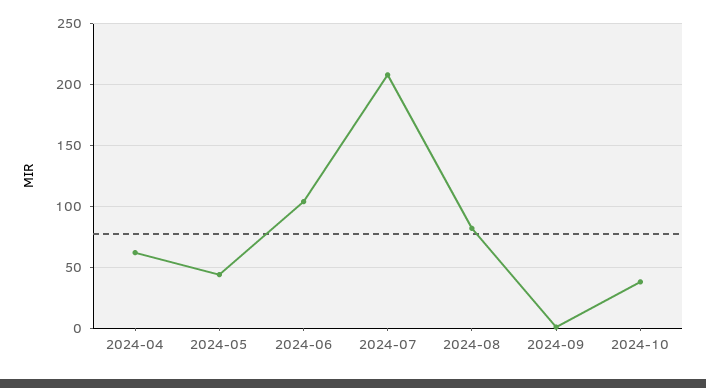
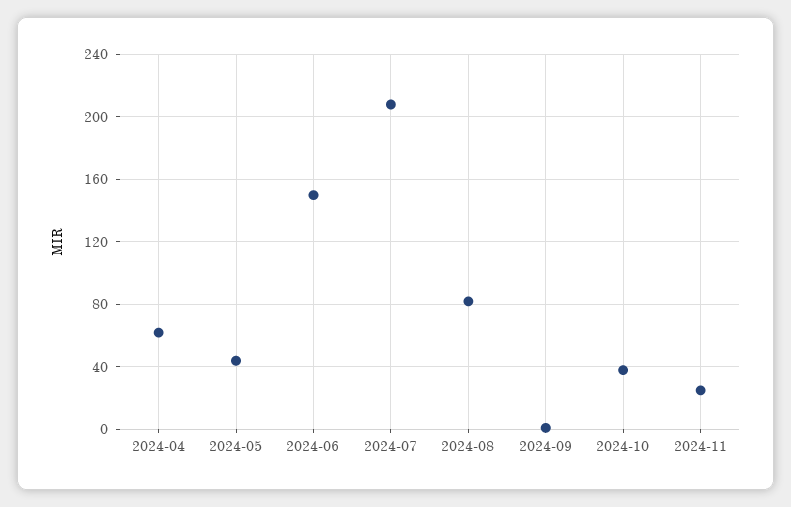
2024-06: 105 -> 150
2024-11: none -> 25

